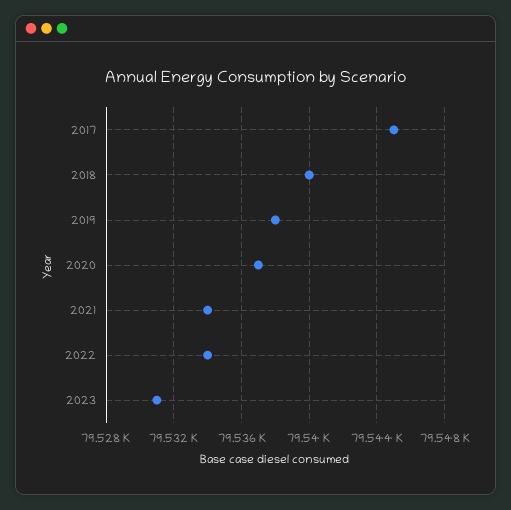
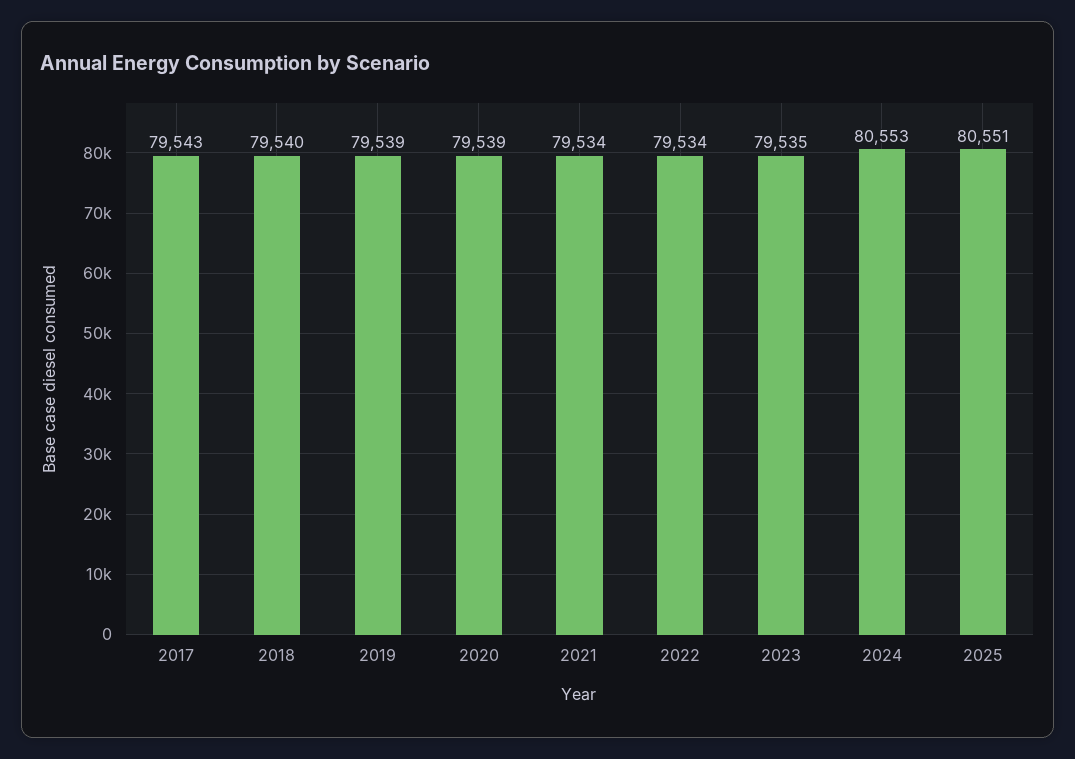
2017: 79545 -> 79543
2019: 79538 -> 79539
2020: 79537 -> 79539
2023: 79531 -> 79535
2024: none -> 80553
2025: none -> 80551

